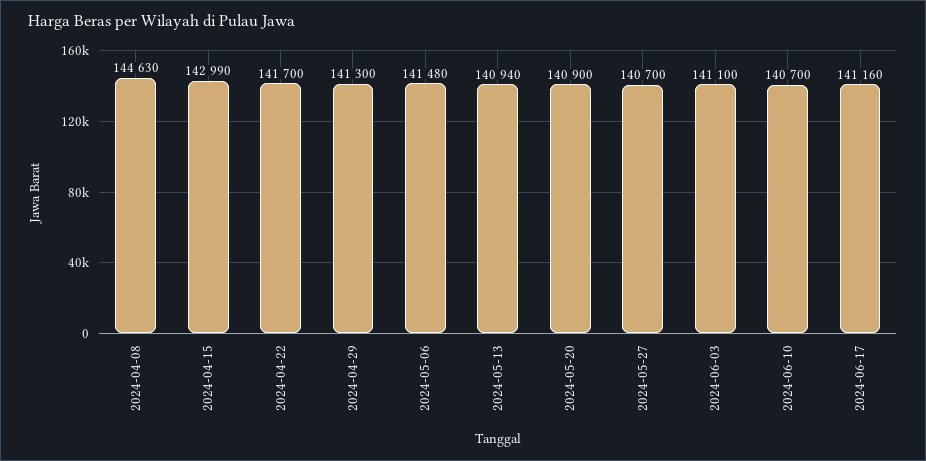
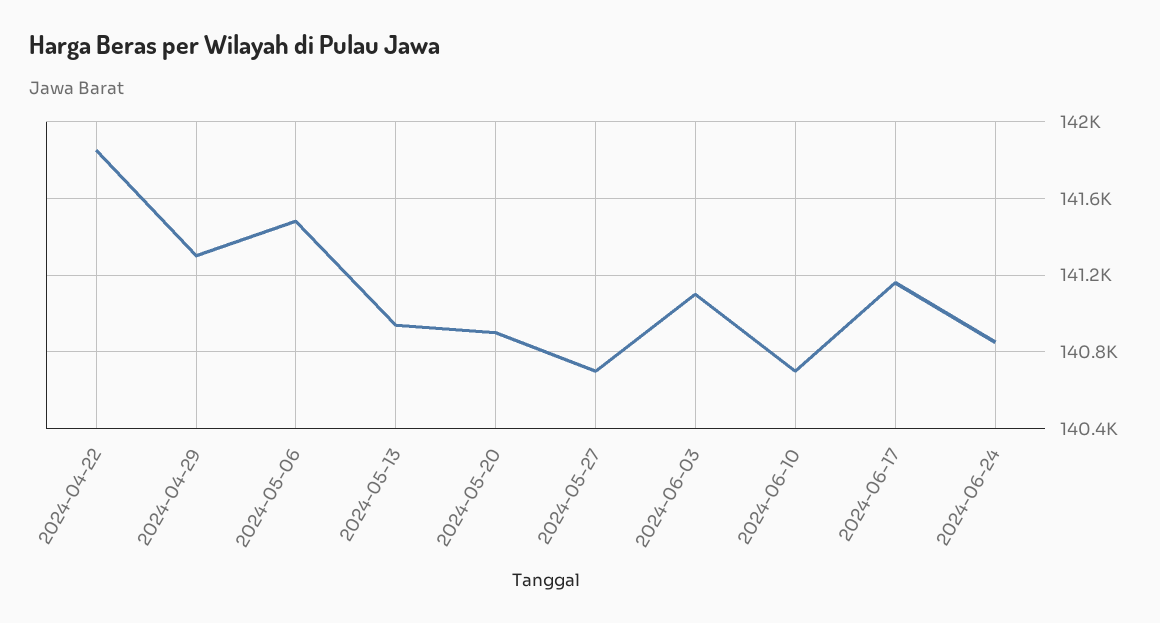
2024-04-08: 144630 -> none
2024-04-15: 142990 -> none
2024-04-22: 141700 -> 141850
2024-06-24: none -> 140850

